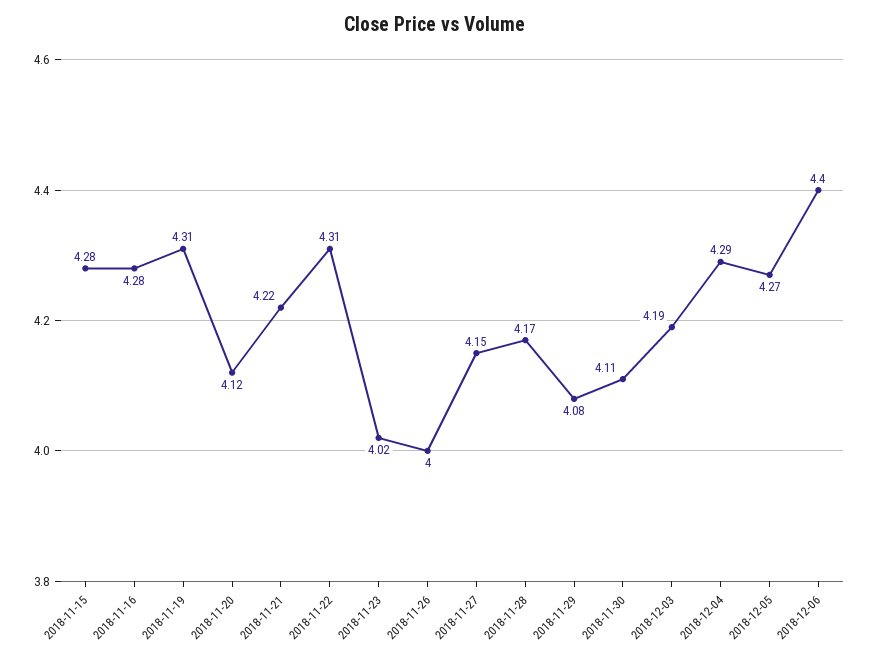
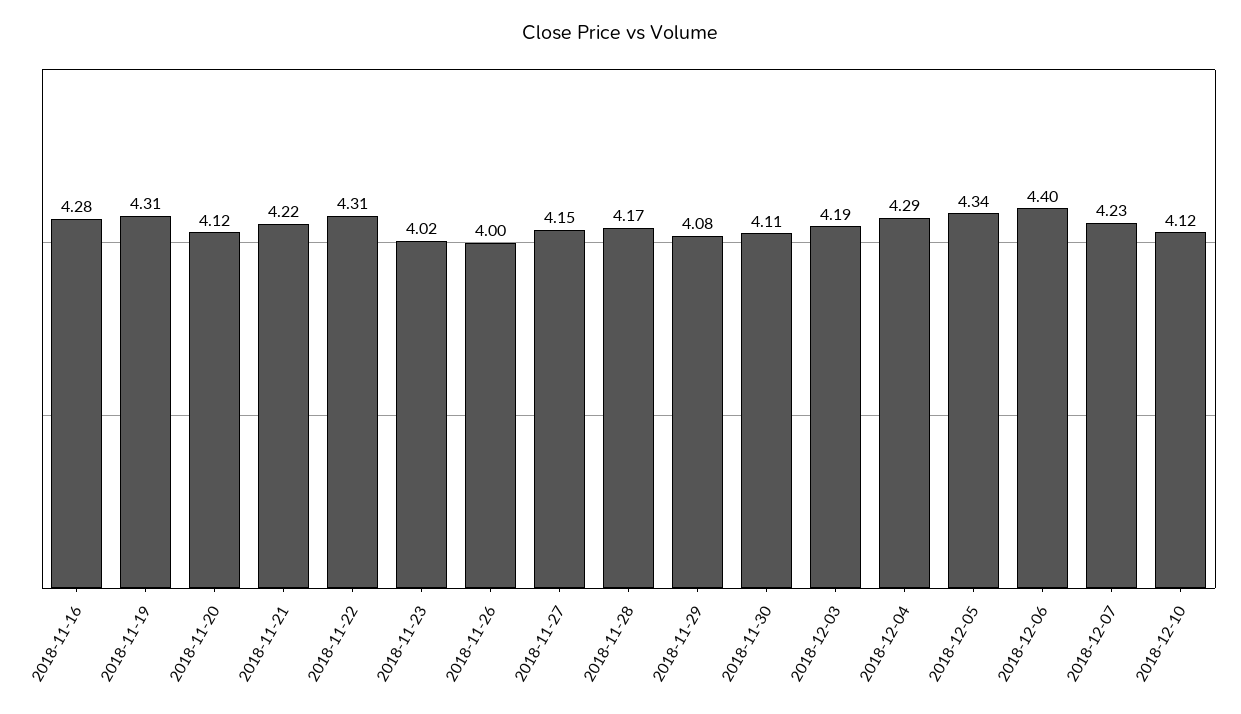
2018-11-15: 4.28 -> none
2018-12-05: 4.27 -> 4.34
2018-12-07: none -> 4.23
2018-12-10: none -> 4.12

